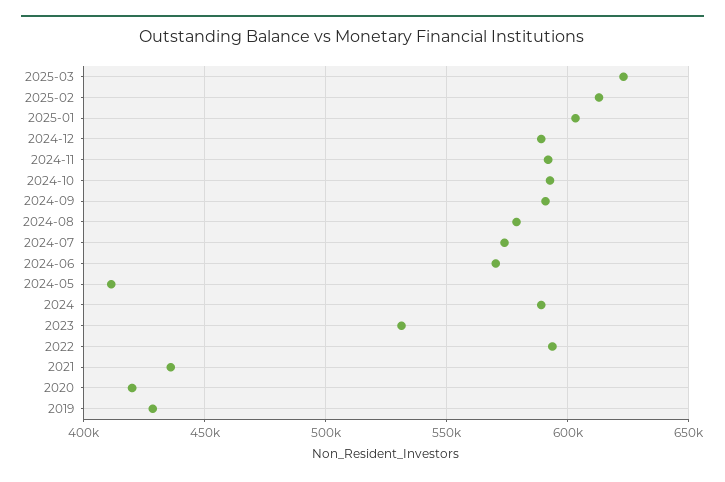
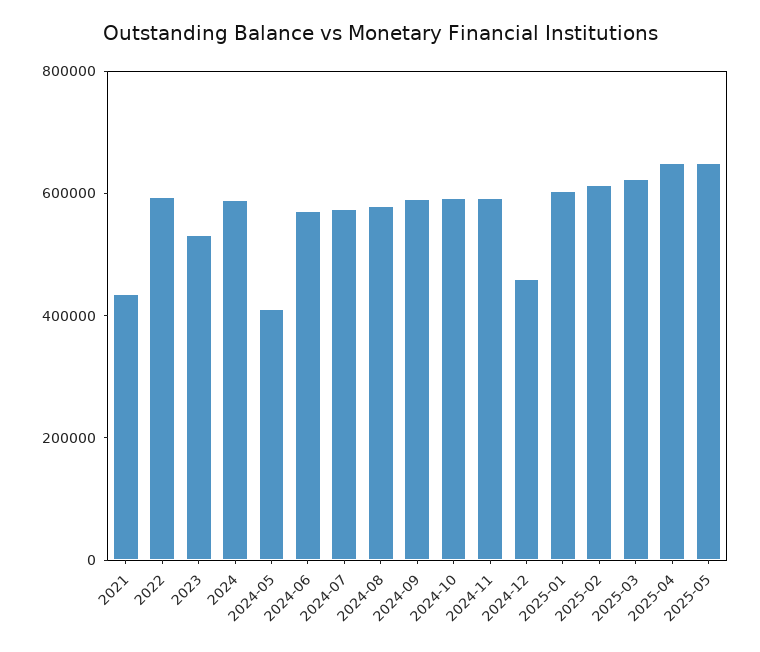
2024-12: 590000 -> 450000
2020: 420000 -> none
2019: 430000 -> none
2025-04: none -> 650000
2025-05: none -> 650000

